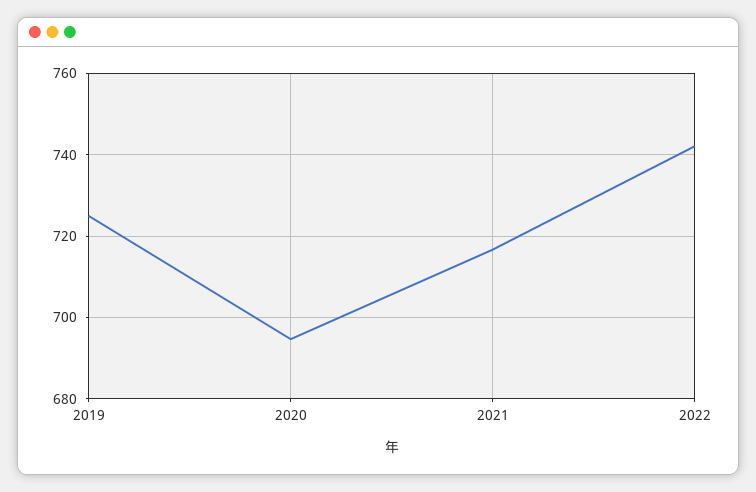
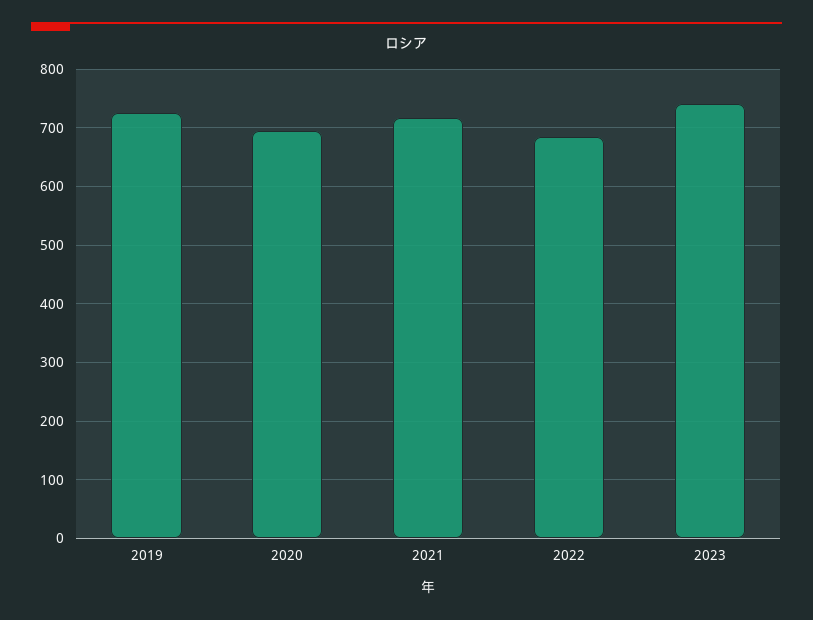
2022: 742 -> 680
2023: none -> 740

